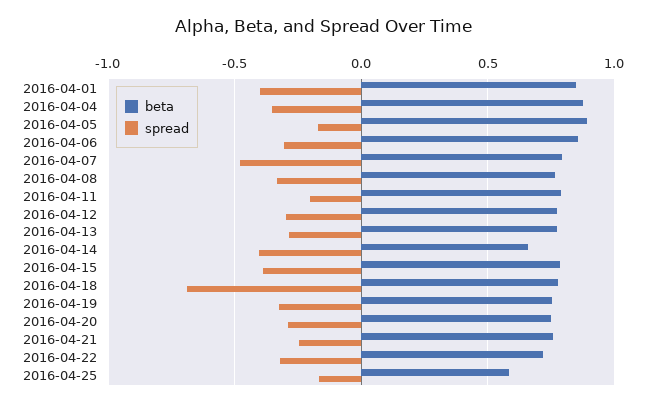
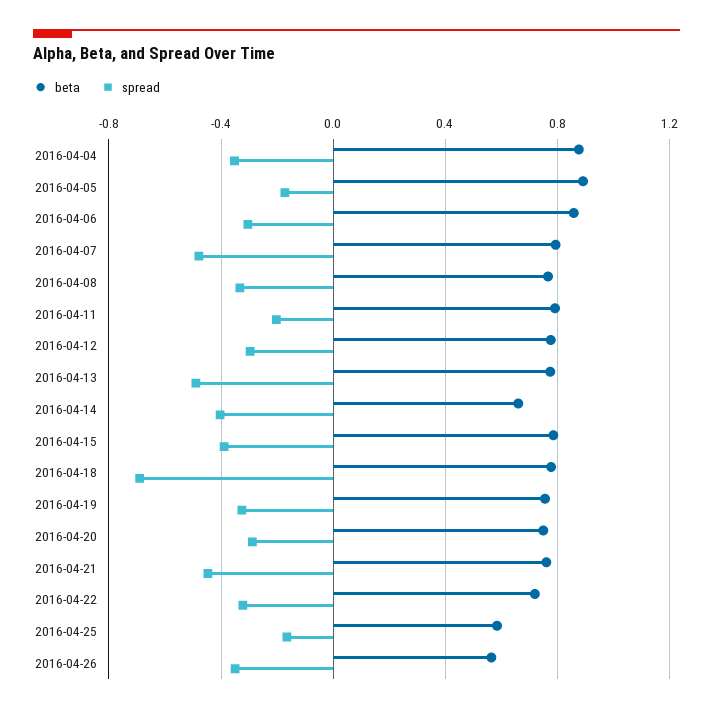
beta, 2016-04-01: 0.85 -> none
spread, 2016-04-01: -0.4 -> none
spread, 2016-04-13: -0.3 -> -0.5
spread, 2016-04-21: -0.25 -> -0.45
beta, 2016-04-26: none -> 0.55
spread, 2016-04-26: none -> -0.35

